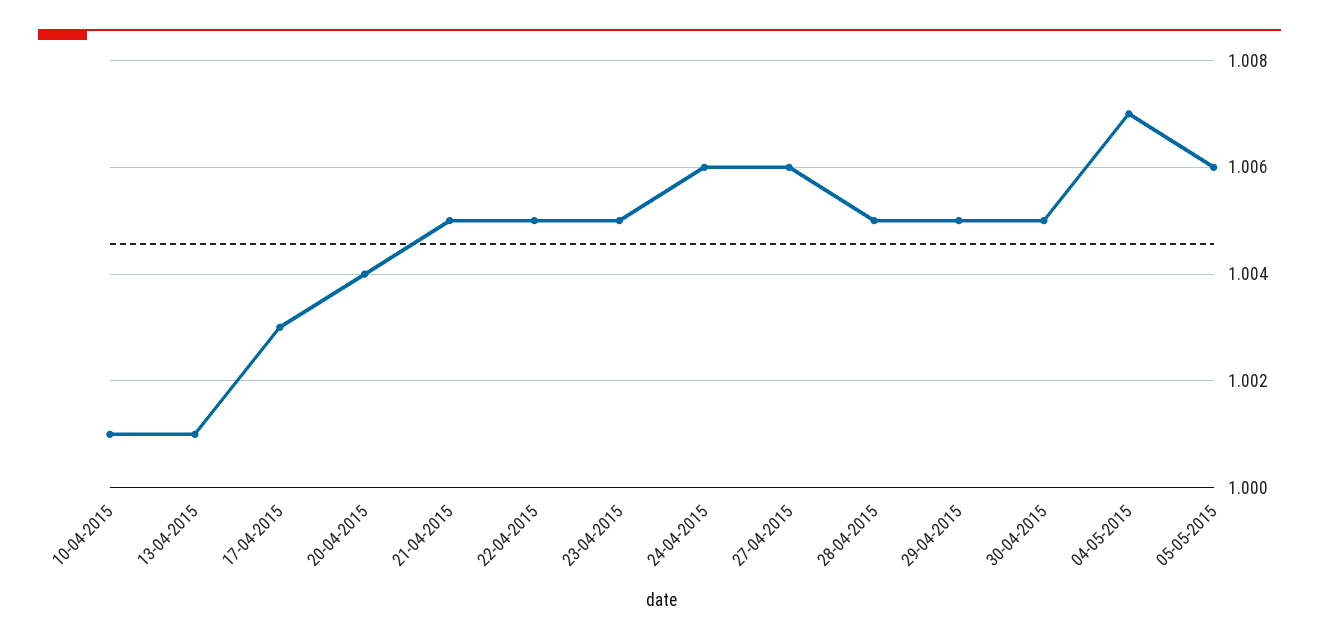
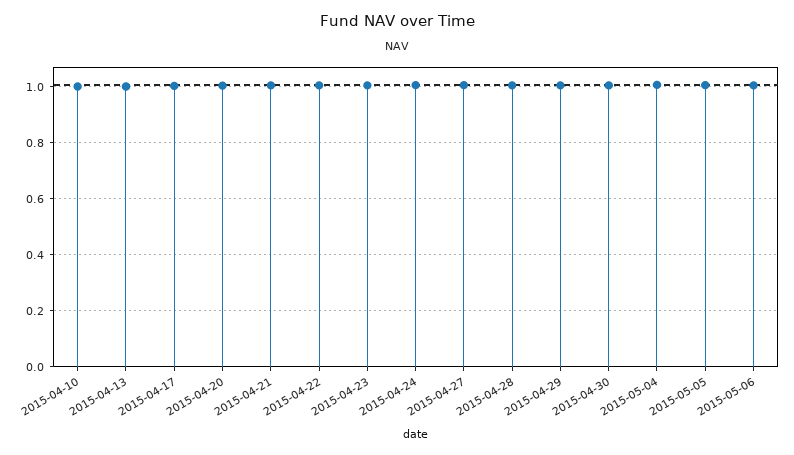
2015-05-06: none -> 1

